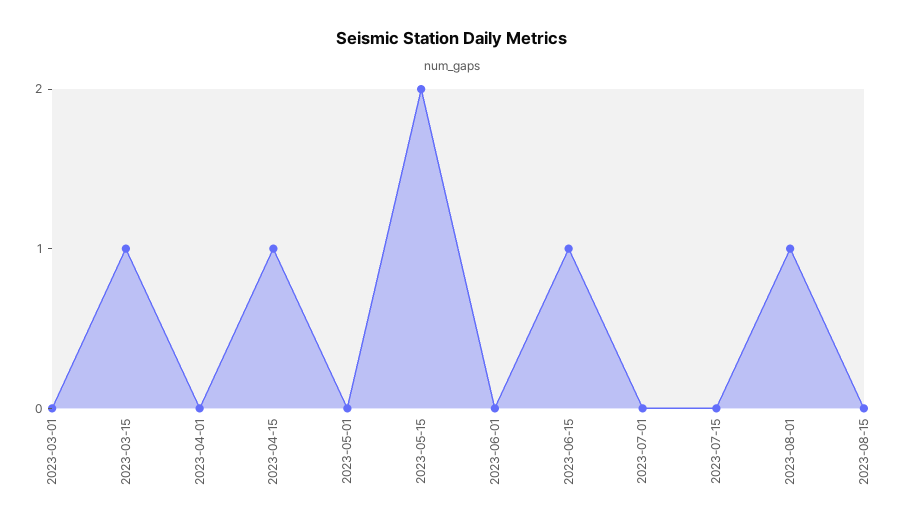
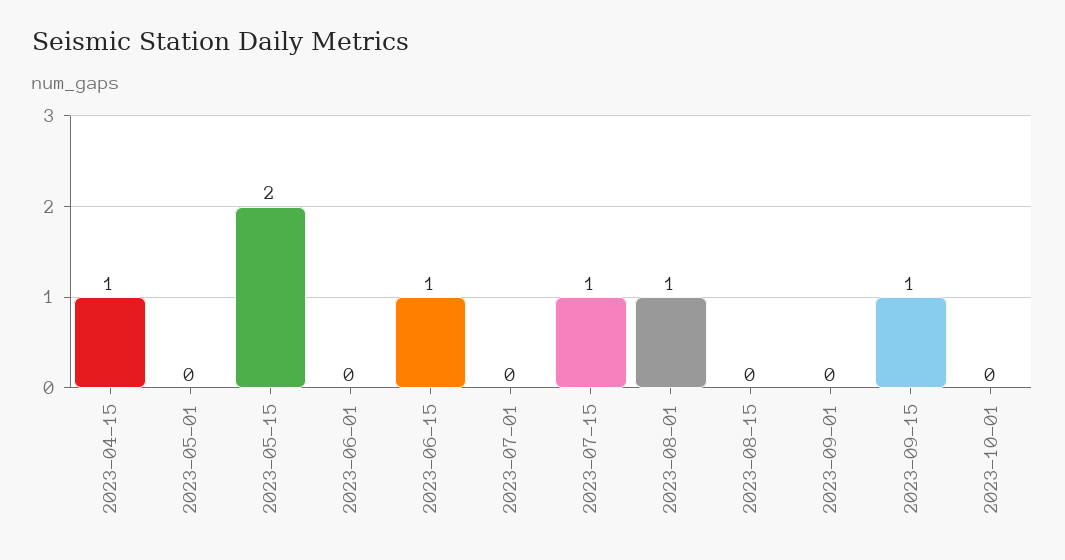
2023-03-01: 0 -> none
2023-03-15: 1 -> none
2023-04-01: 0 -> none
2023-07-15: 0 -> 1
2023-09-01: none -> 0
2023-09-15: none -> 1
2023-10-01: none -> 0

